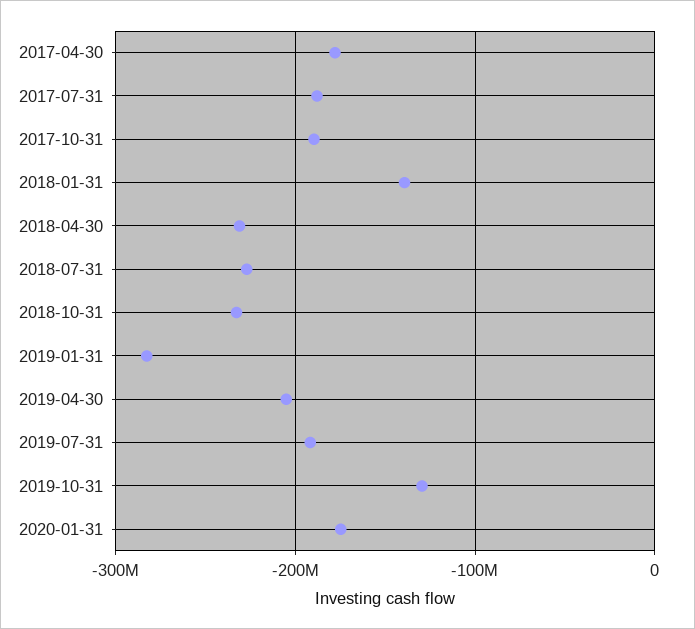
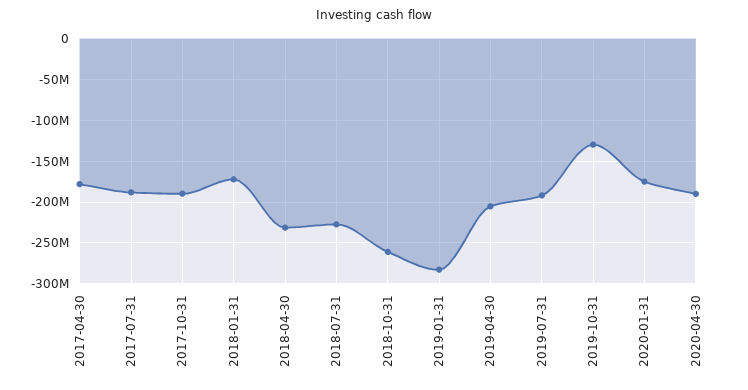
2018-01-31: -140000000 -> -170000000
2018-10-31: -230000000 -> -260000000
2020-04-30: none -> -190000000

